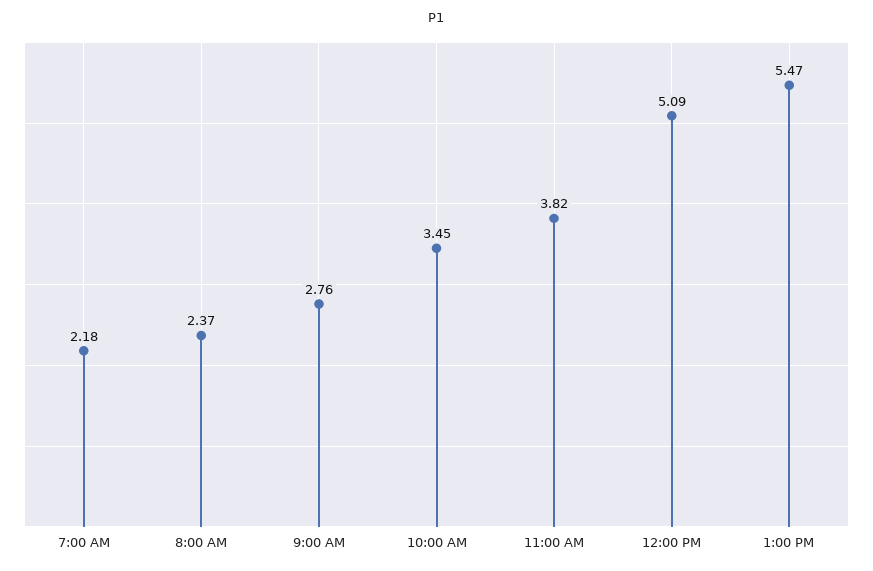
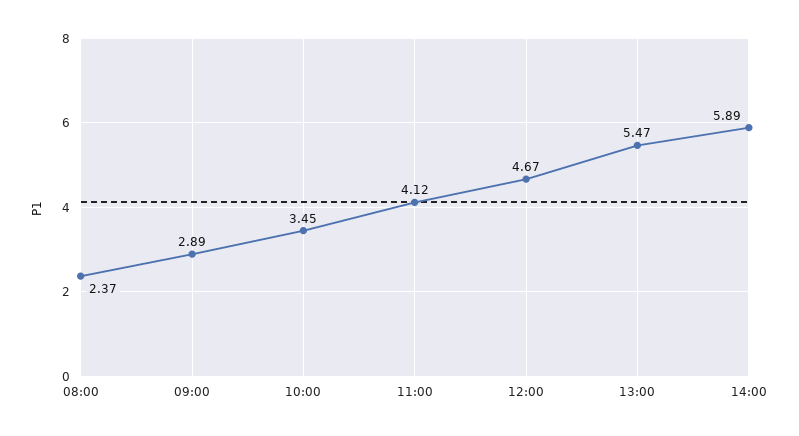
7:00 AM: 2.18 -> none
9:00 AM: 2.76 -> 2.89
11:00 AM: 3.82 -> 4.12
12:00 PM: 5.09 -> 4.67
14:00: none -> 5.89

